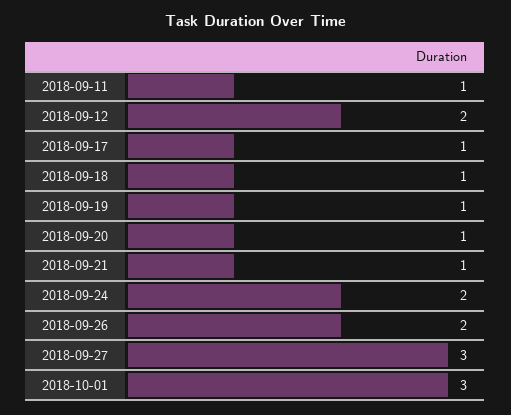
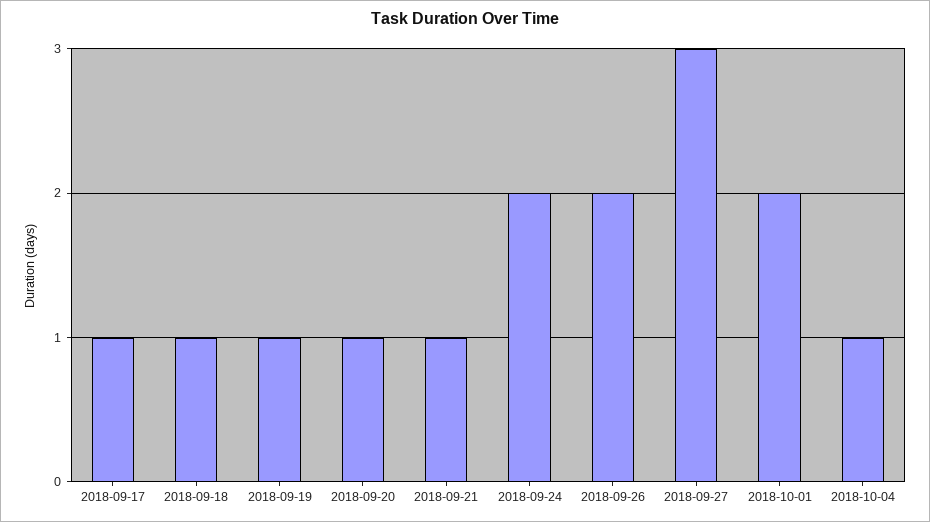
2018-09-11: 1 -> none
2018-09-12: 2 -> none
2018-10-01: 3 -> 2
2018-10-04: none -> 1

